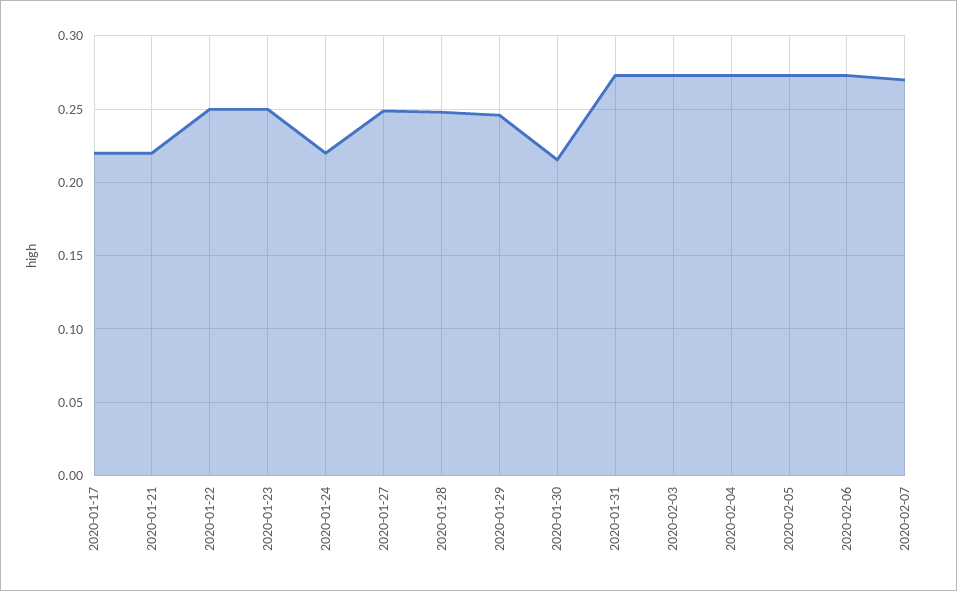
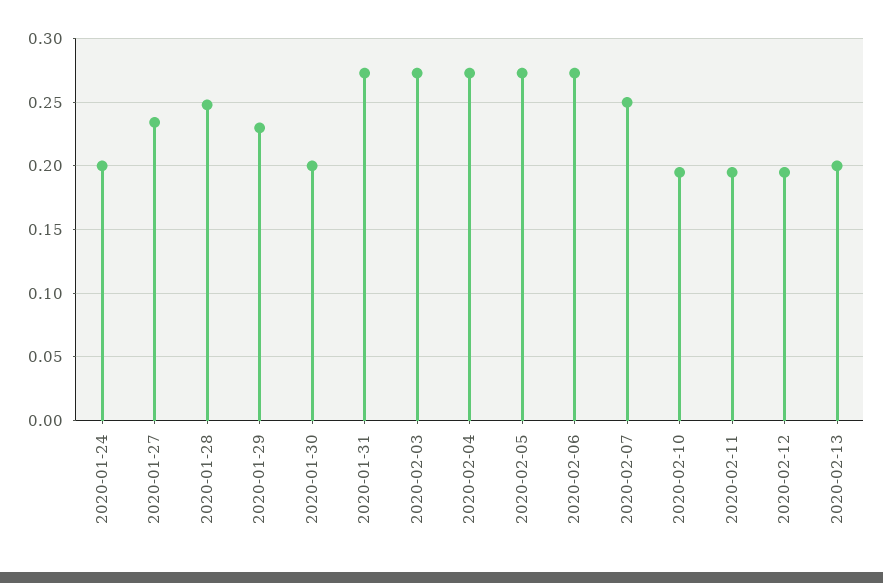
2020-01-17: 0.22 -> none
2020-01-21: 0.22 -> none
2020-01-22: 0.25 -> none
2020-01-23: 0.25 -> none
2020-01-24: 0.22 -> 0.2
2020-01-27: 0.25 -> 0.235
2020-01-29: 0.245 -> 0.23
2020-01-30: 0.215 -> 0.2
2020-02-07: 0.27 -> 0.25
2020-02-10: none -> 0.195
2020-02-11: none -> 0.195
2020-02-12: none -> 0.195
2020-02-13: none -> 0.2

